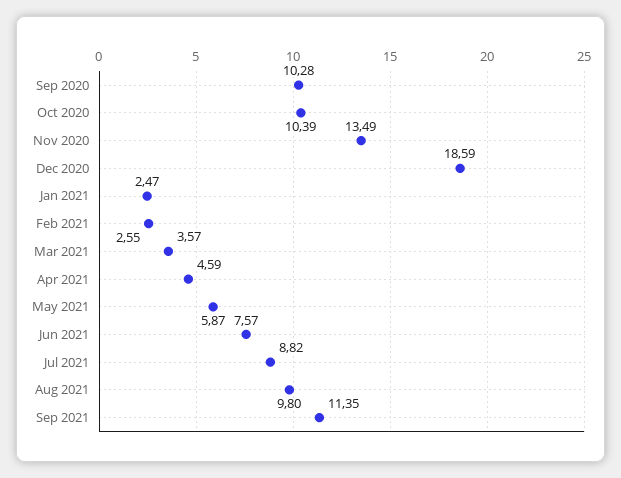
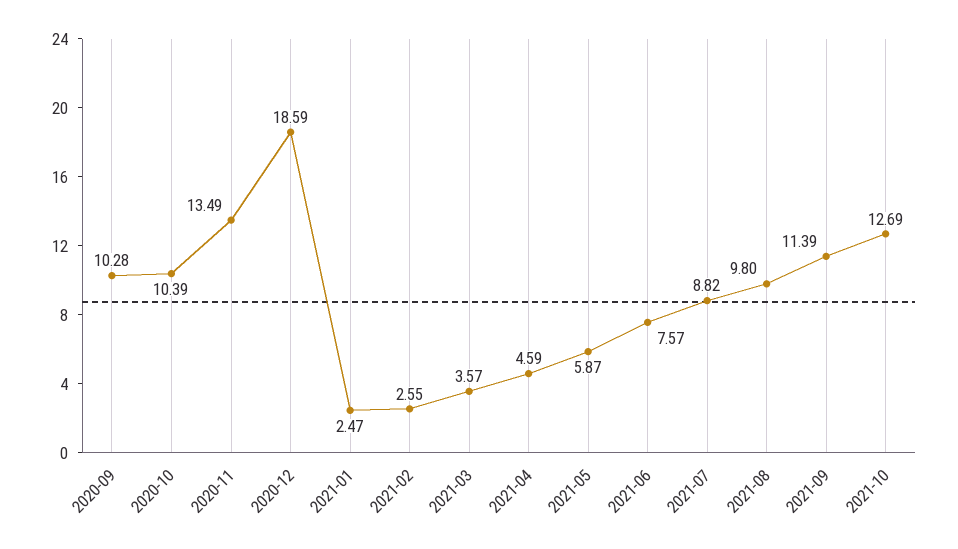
Sep 2021: 11.35 -> 11.39
2021-10: none -> 12.69

